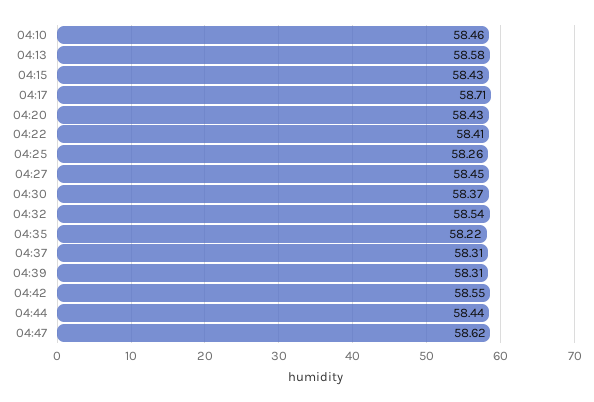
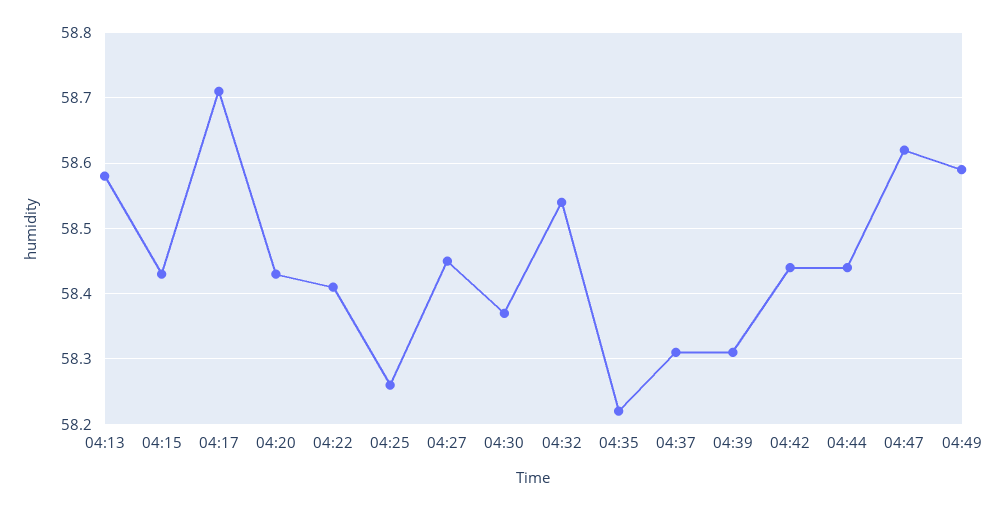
04:10: 58.46 -> none
04:42: 58.55 -> 58.44
04:49: none -> 58.59

